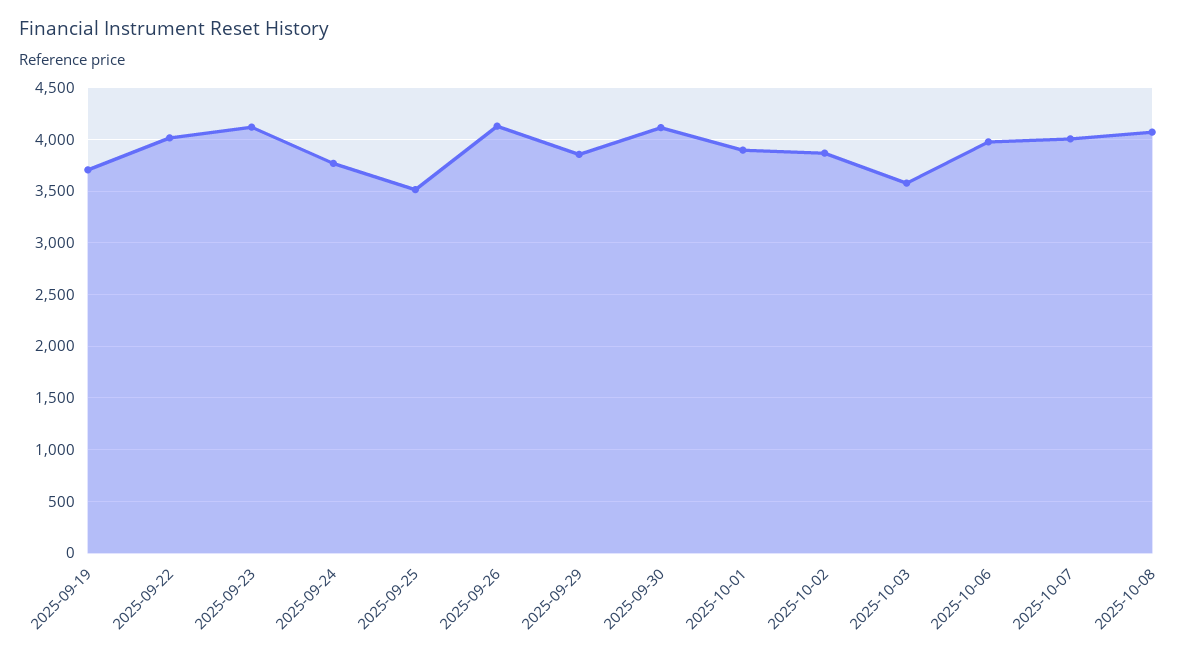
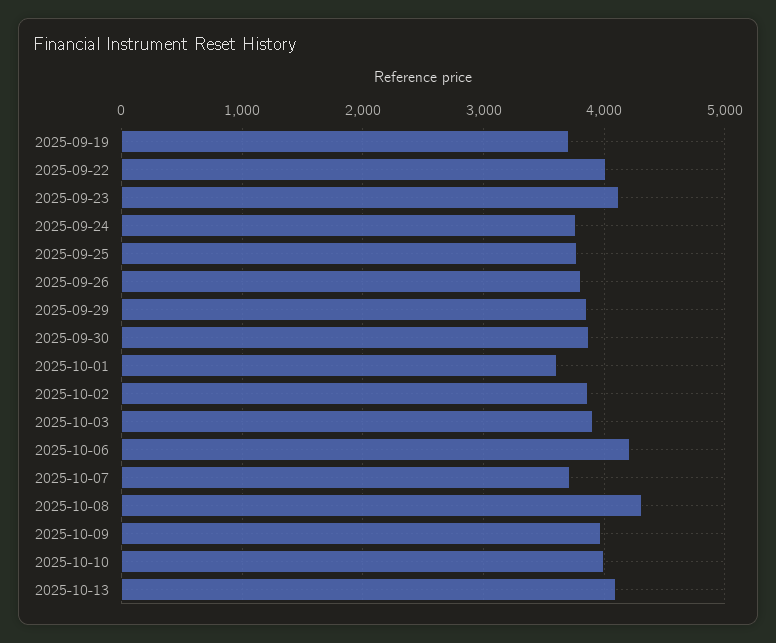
2025-09-25: 3500 -> 3800
2025-09-26: 4100 -> 3800
2025-09-30: 4100 -> 3900
2025-10-01: 3900 -> 3600
2025-10-03: 3600 -> 3900
2025-10-06: 4000 -> 4200
2025-10-07: 4000 -> 3700
2025-10-08: 4100 -> 4300
2025-10-09: none -> 4000
2025-10-10: none -> 4000
2025-10-13: none -> 4100

